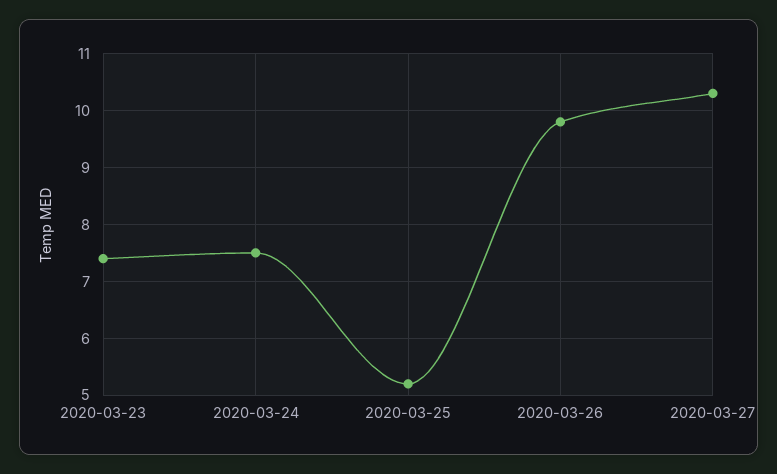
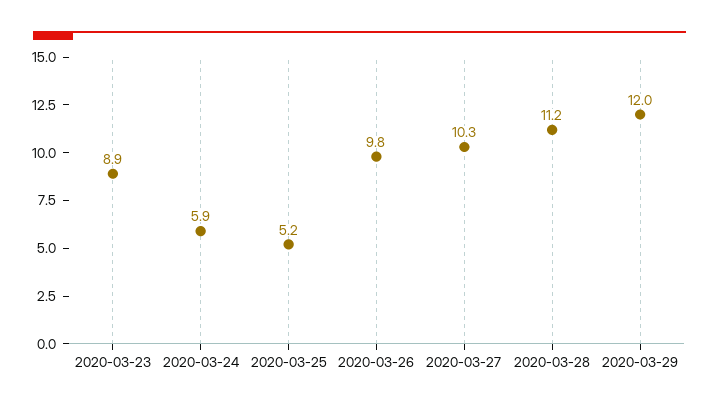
2020-03-23: 7.5 -> 8.9
2020-03-24: 7.5 -> 5.9
2020-03-28: none -> 11.2
2020-03-29: none -> 12

